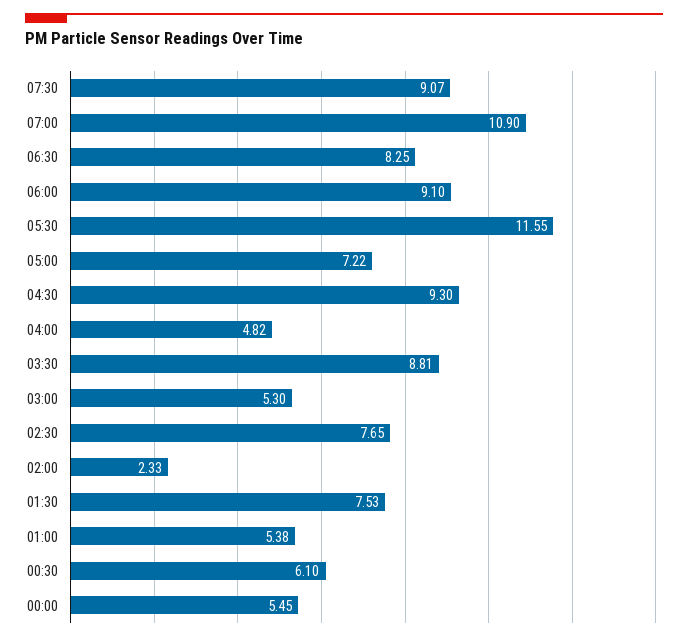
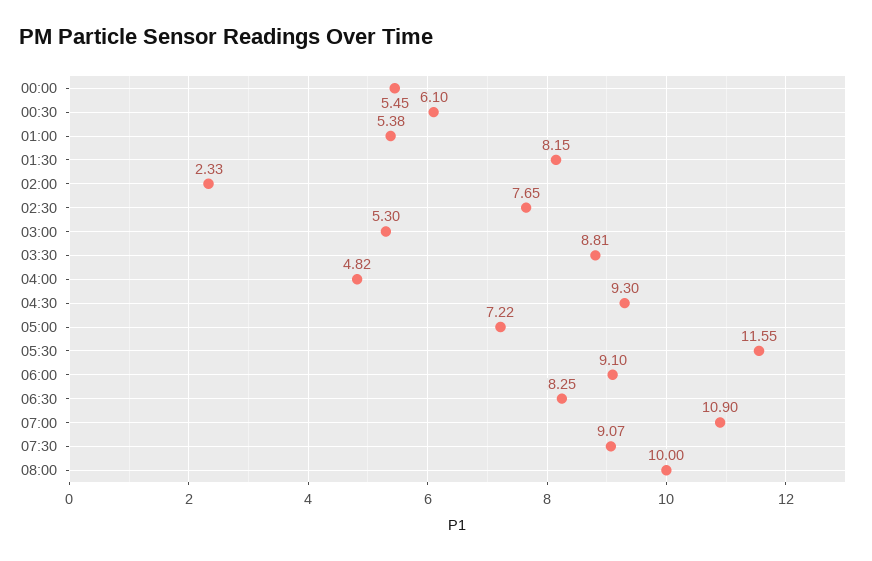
01:30: 7.53 -> 8.15
08:00: none -> 10

